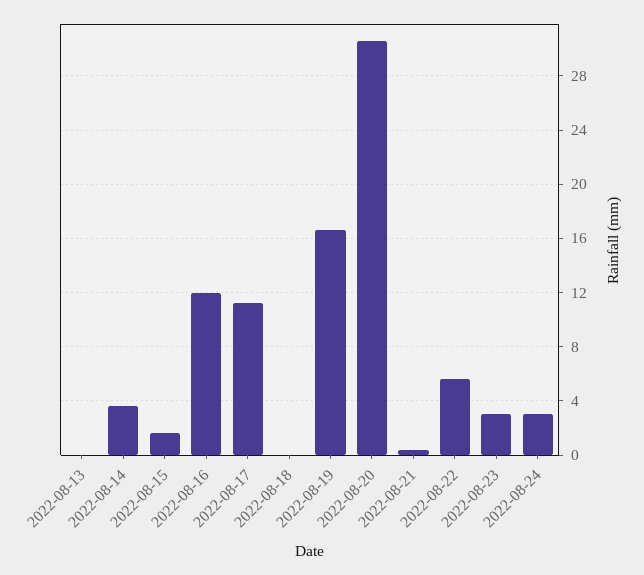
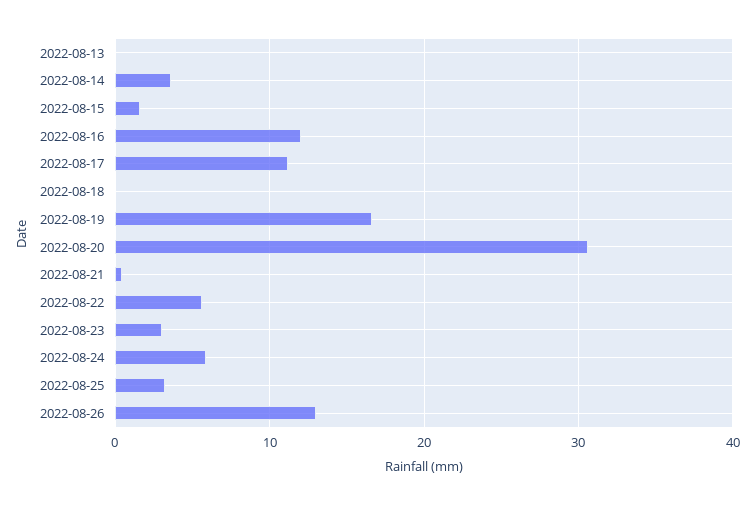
2022-08-24: 3 -> 6
2022-08-25: none -> 3
2022-08-26: none -> 13

